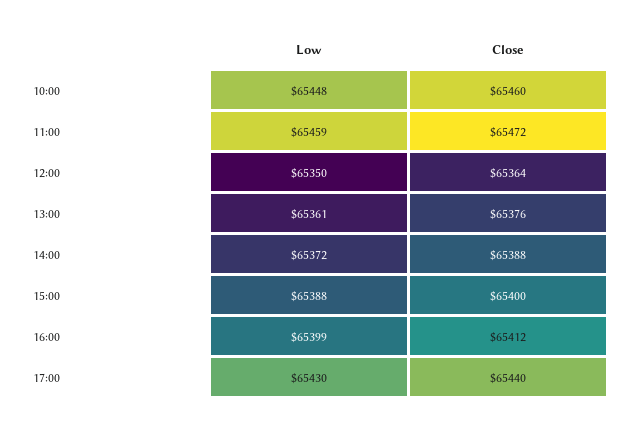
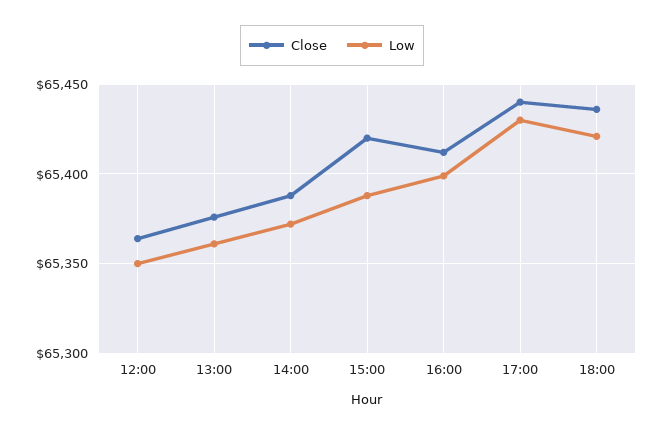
Low, 10:00: 65448 -> none
Close, 10:00: 65460 -> none
Low, 11:00: 65459 -> none
Close, 11:00: 65472 -> none
Close, 15:00: 65400 -> 65420
Close, 18:00: none -> 65435
Low, 18:00: none -> 65420

